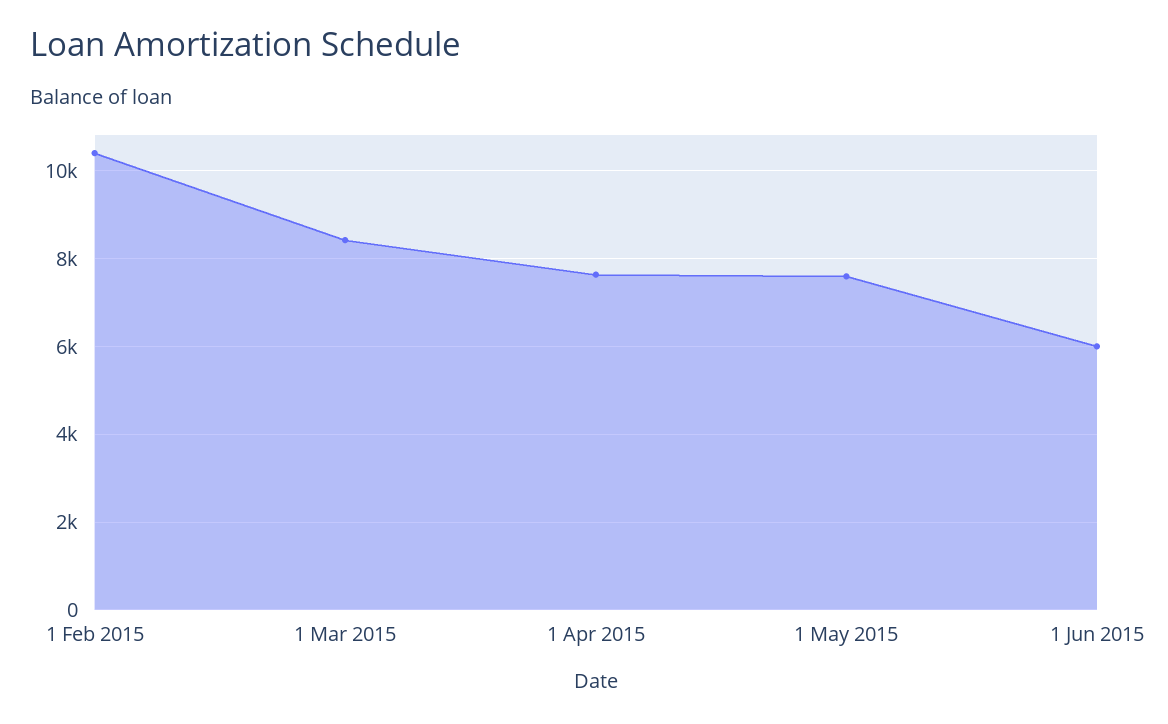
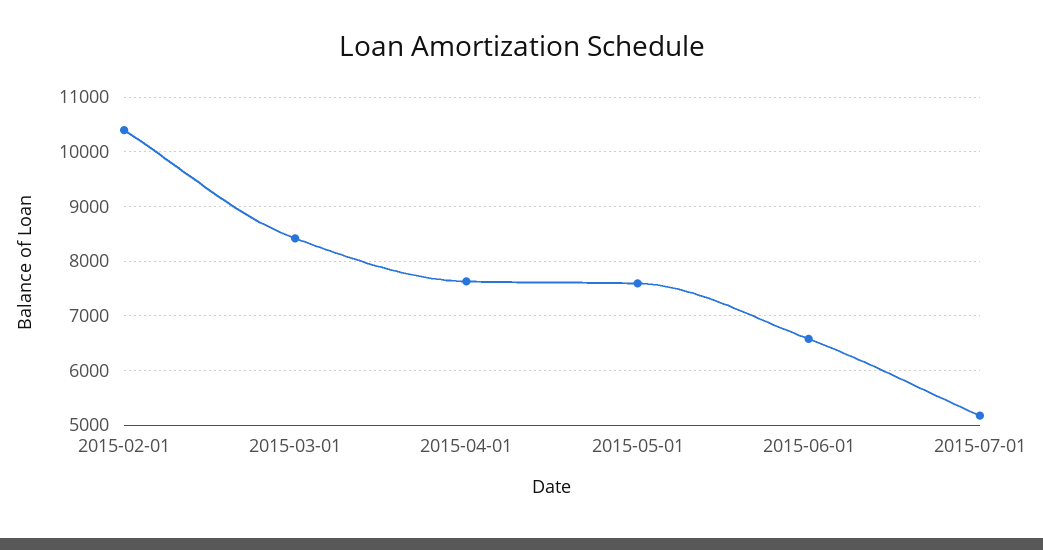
1 Jun 2015: 6000 -> 6600
2015-07-01: none -> 5200

